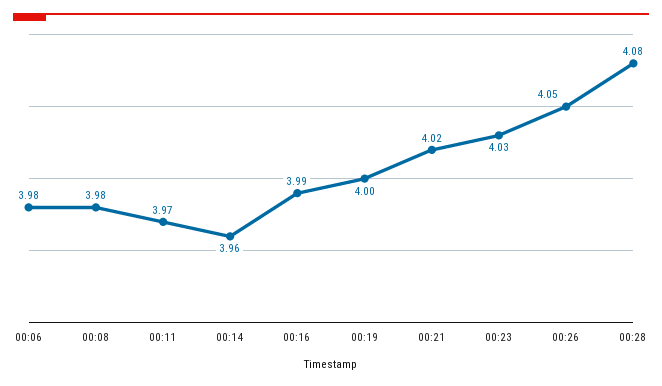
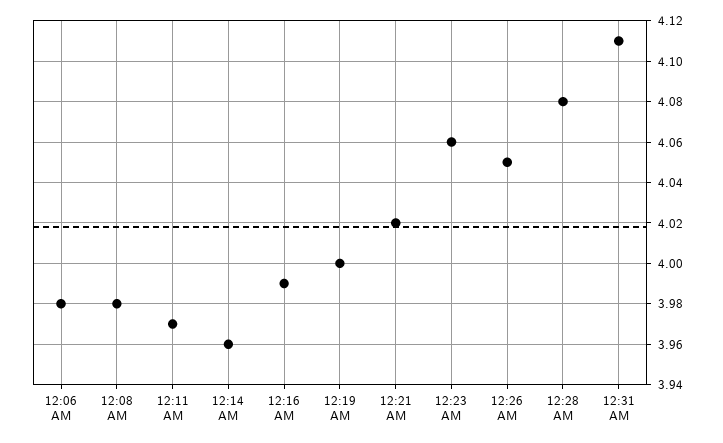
00:23: 4.03 -> 4.06
12:31 AM: none -> 4.11

